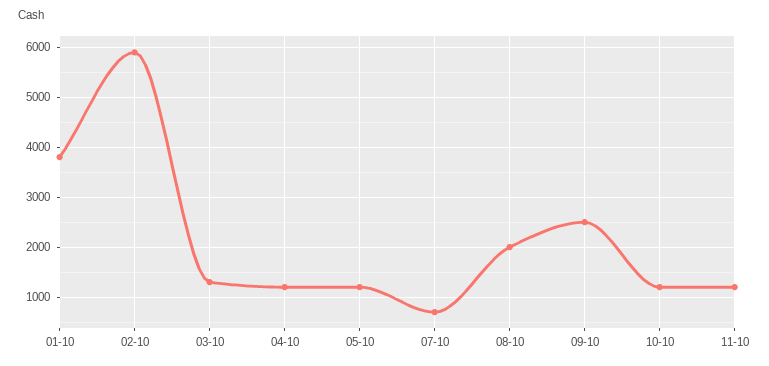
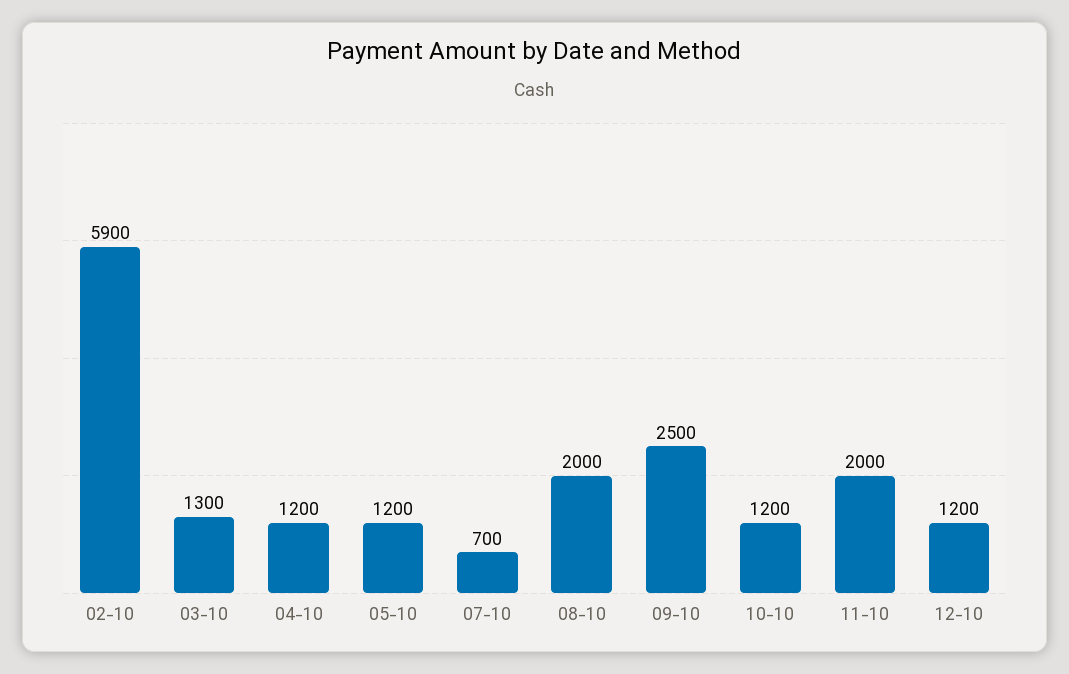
01-10: 3800 -> none
11-10: 1200 -> 2000
12-10: none -> 1200

